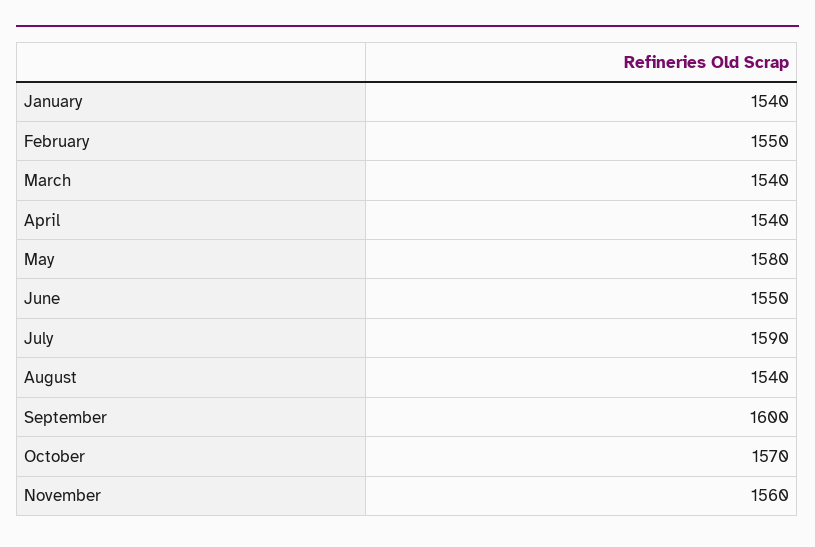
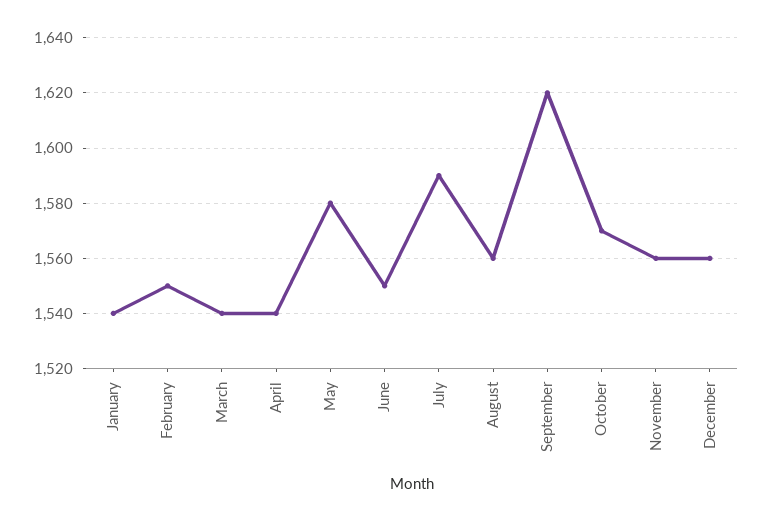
August: 1540 -> 1560
September: 1600 -> 1620
December: none -> 1560

